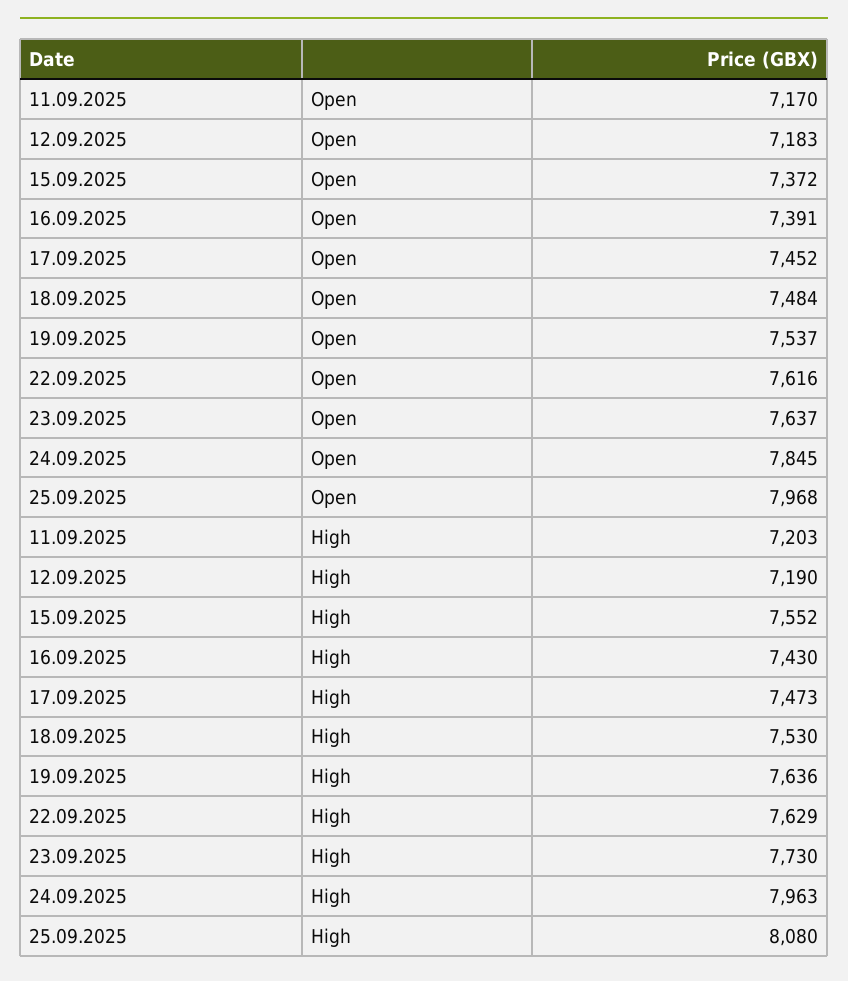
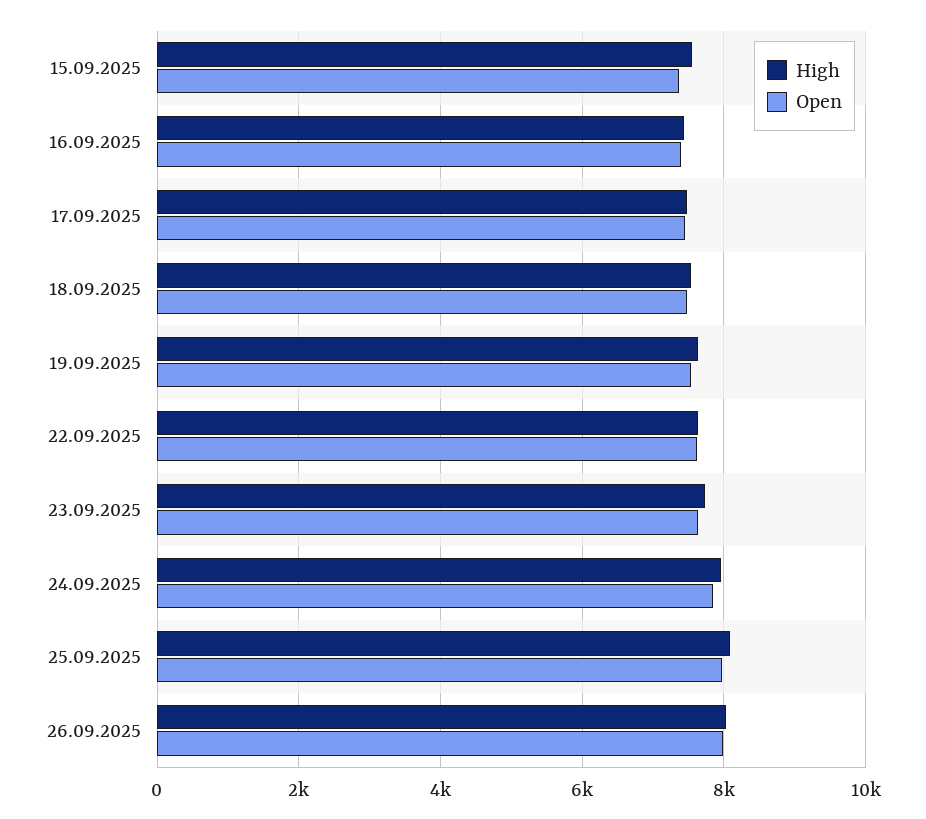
Open, 11.09.2025: 7170 -> none
Open, 12.09.2025: 7183 -> none
High, 11.09.2025: 7203 -> none
High, 12.09.2025: 7190 -> none
High, 26.09.2025: none -> 8000
Open, 26.09.2025: none -> 8000

